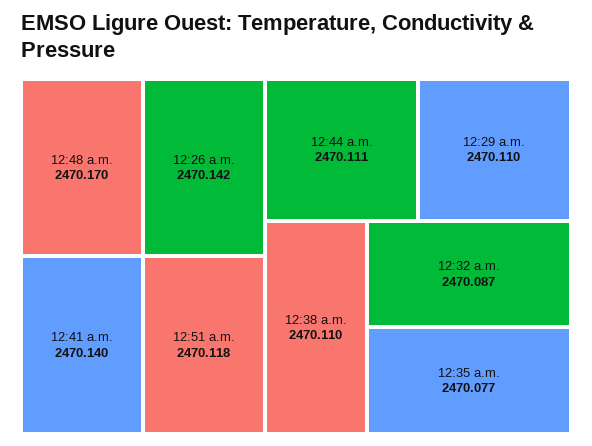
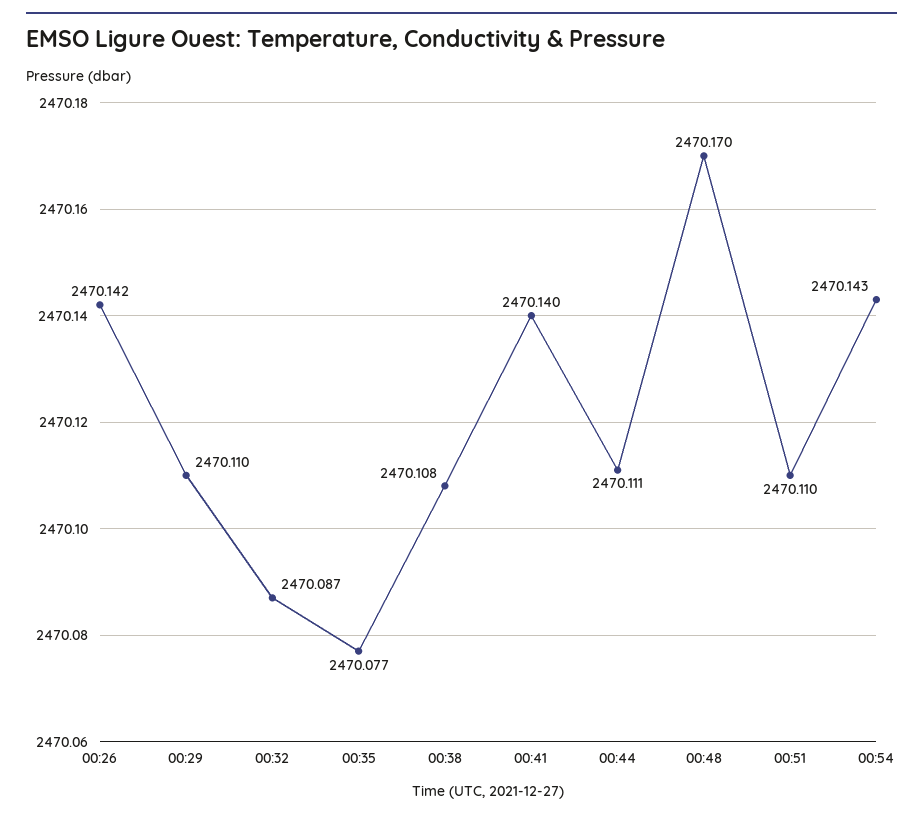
12:51 a.m.: 2470.118 -> 2470.11
12:38 a.m.: 2470.11 -> 2470.108
00:54: none -> 2470.143

